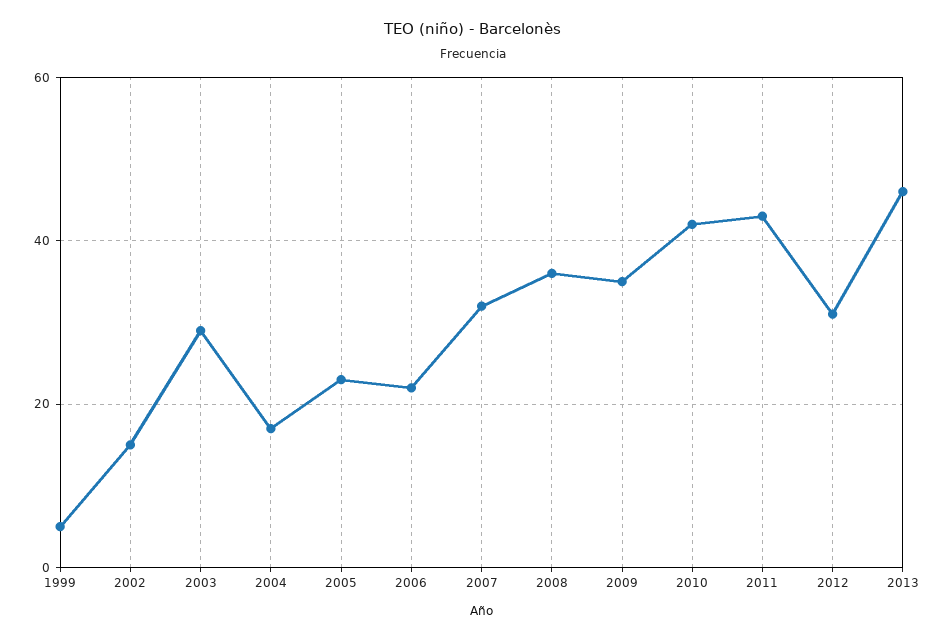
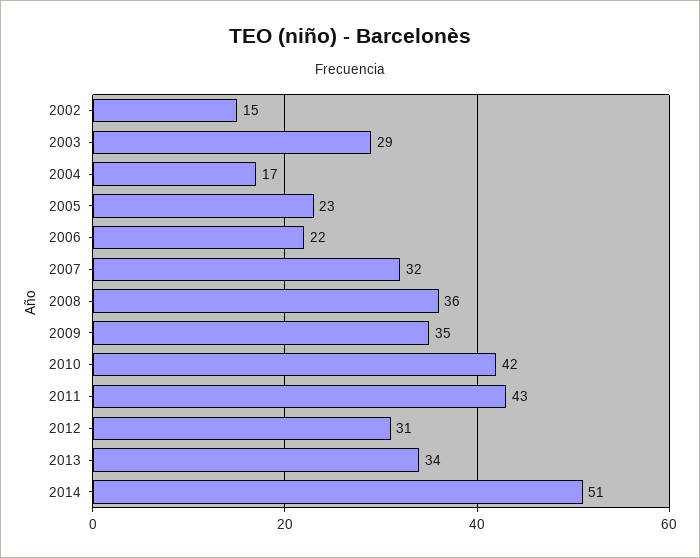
1999: 5 -> none
2013: 45 -> 34
2014: none -> 51

